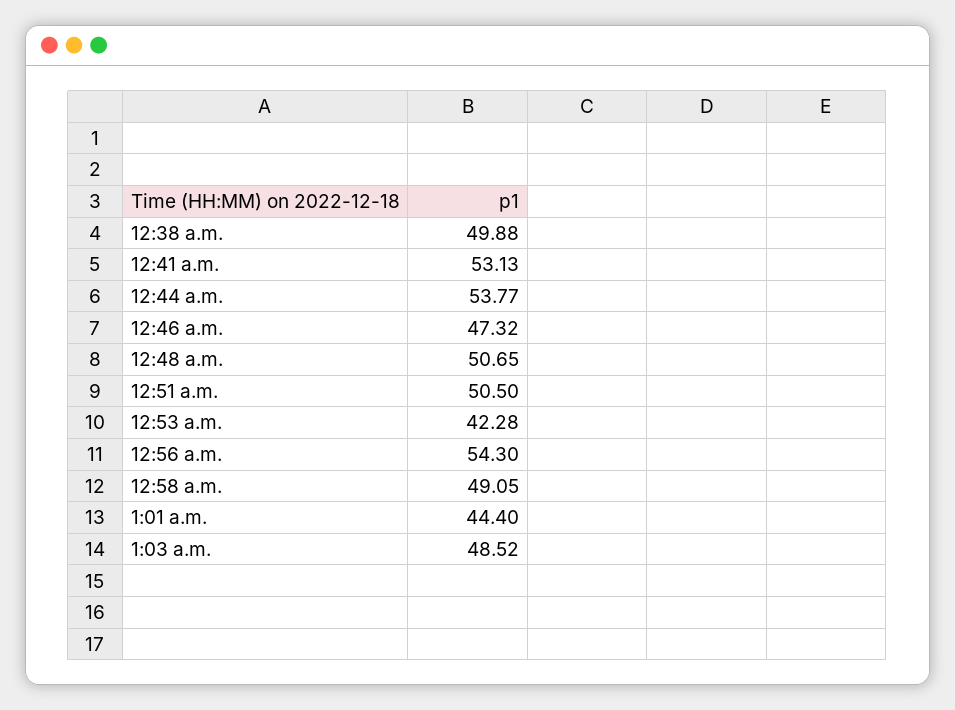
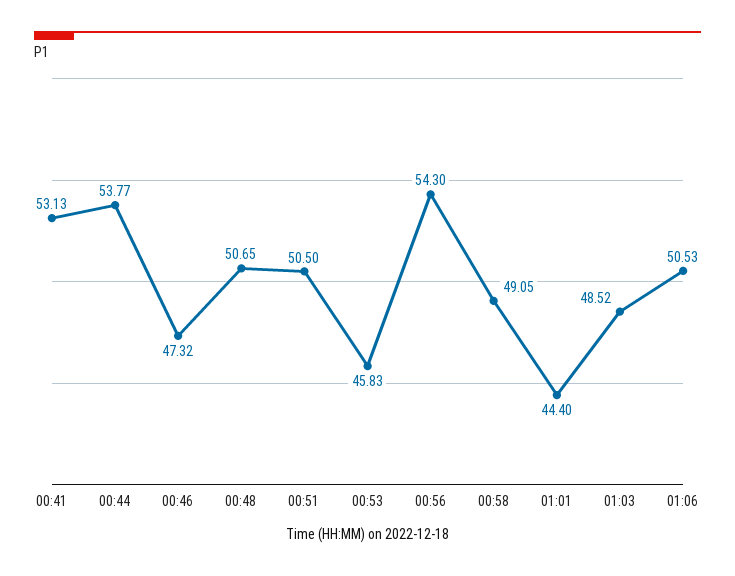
12:38 a.m.: 49.88 -> none
12:53 a.m.: 42.28 -> 45.83
01:06: none -> 50.53

